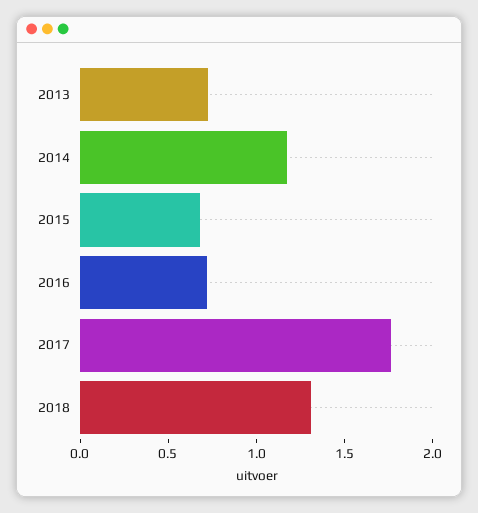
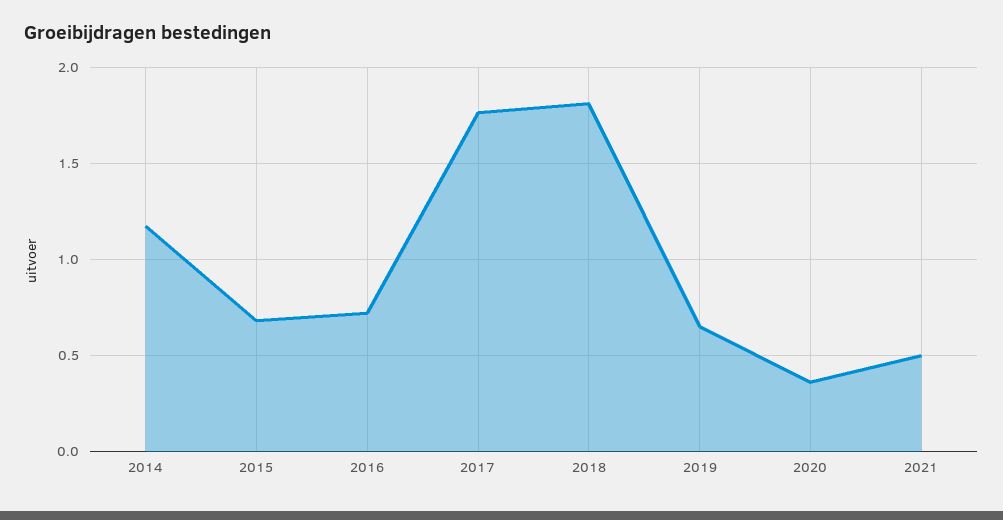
2013: 0.7 -> none
2018: 1.3 -> 1.8
2019: none -> 0.65
2020: none -> 0.35
2021: none -> 0.5

